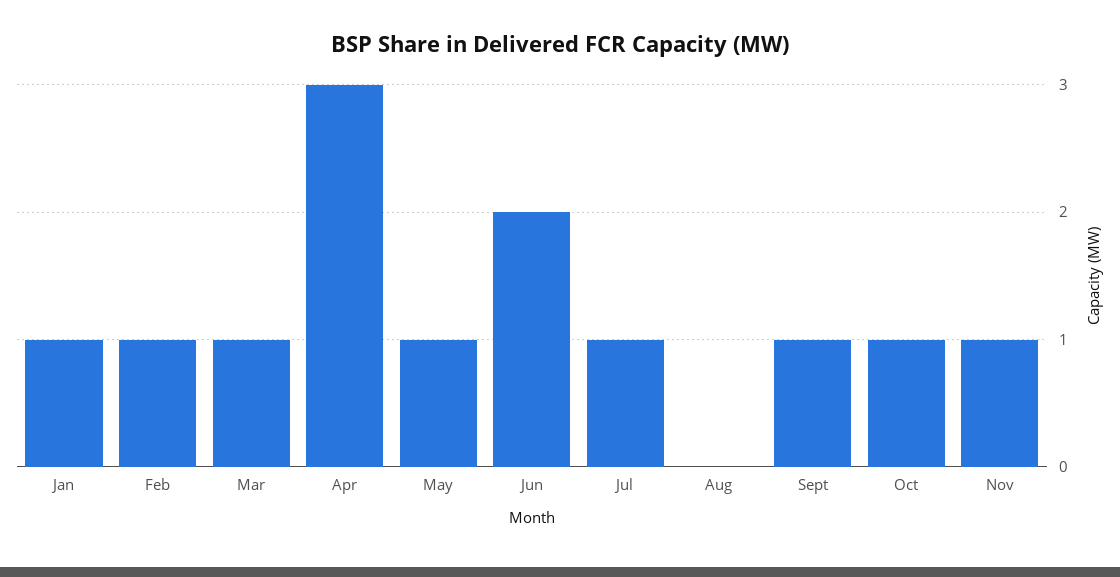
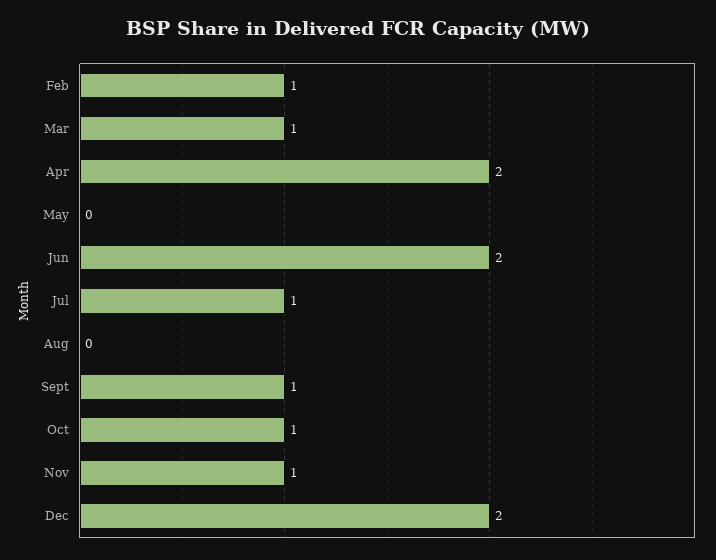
Jan: 1 -> none
Apr: 3 -> 2
May: 1 -> 0
Dec: none -> 2

